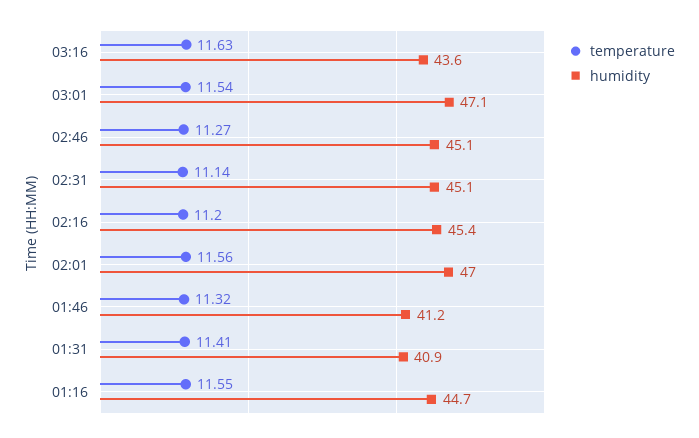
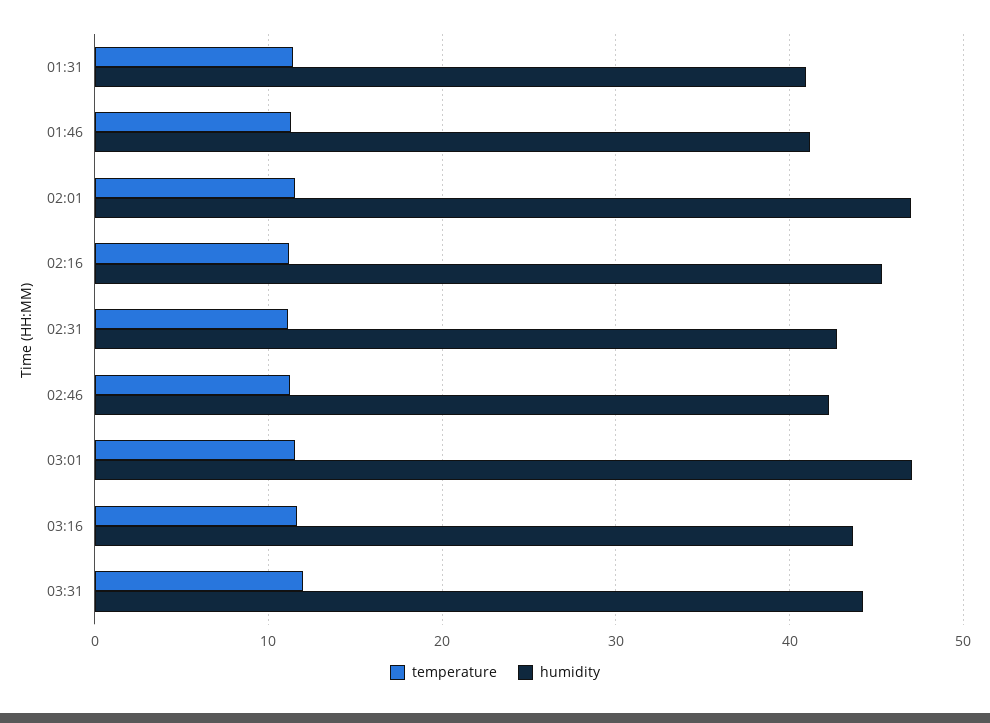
humidity, 02:46: 45.1 -> 42
humidity, 02:31: 45.1 -> 43
temperature, 01:16: 11.55 -> none
humidity, 01:16: 44.7 -> none
temperature, 03:31: none -> 12
humidity, 03:31: none -> 44

